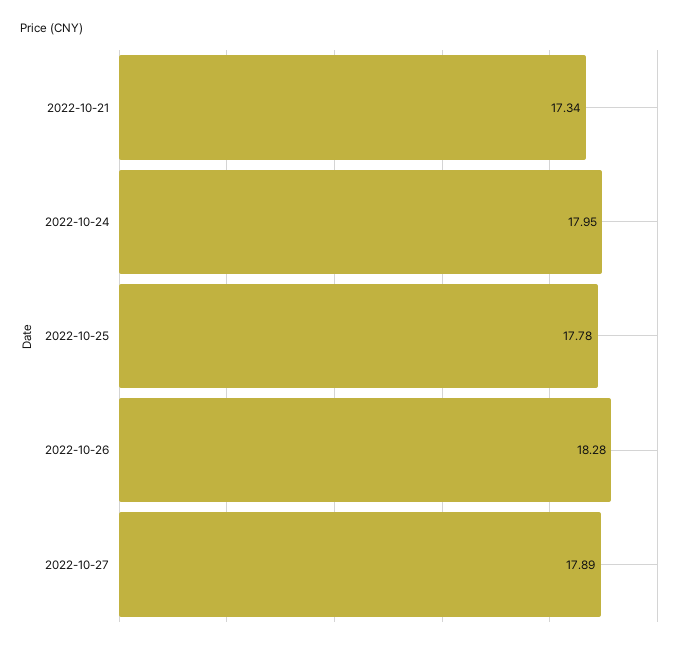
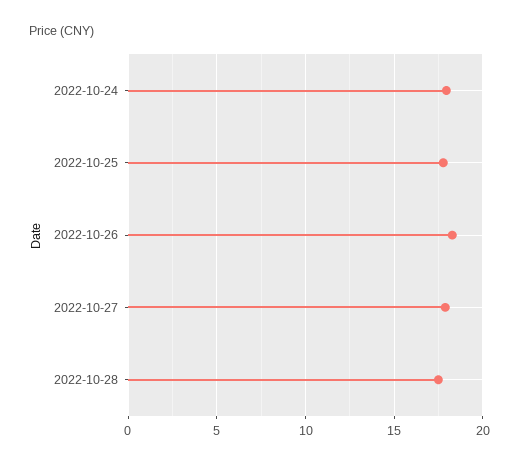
2022-10-21: 17.34 -> none
2022-10-28: none -> 17.5

